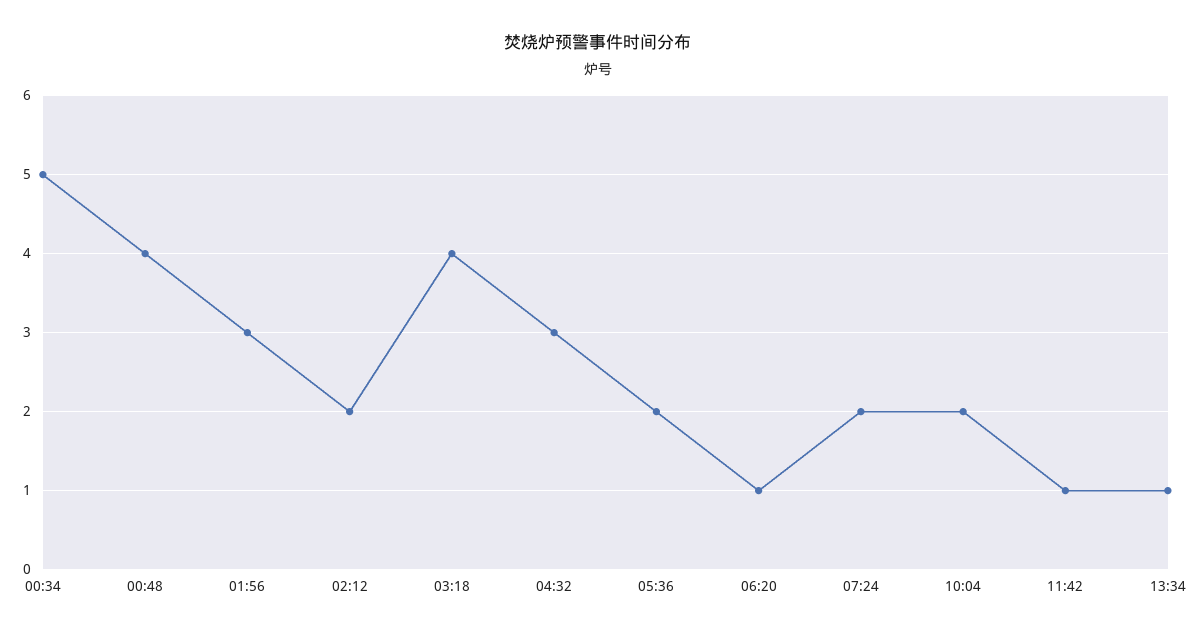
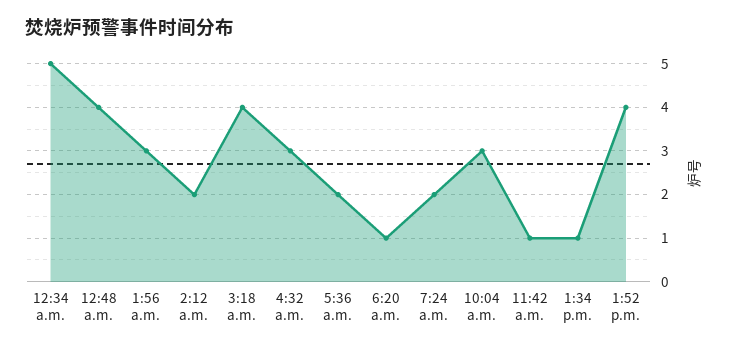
10:04: 2 -> 3
1:52 p.m.: none -> 4

